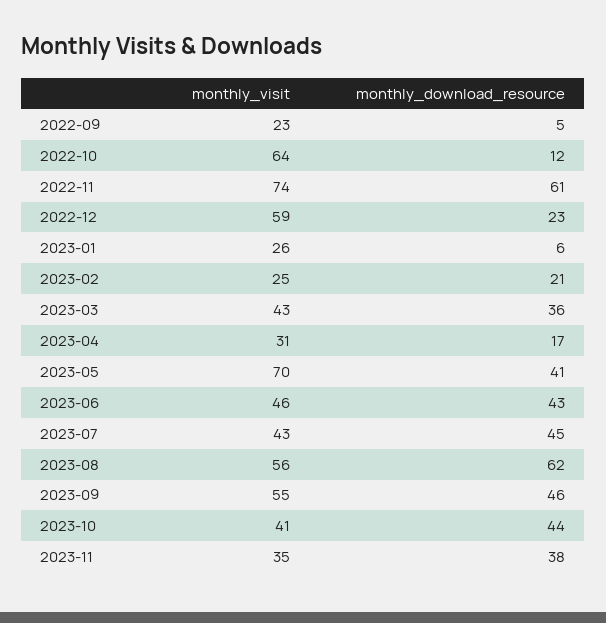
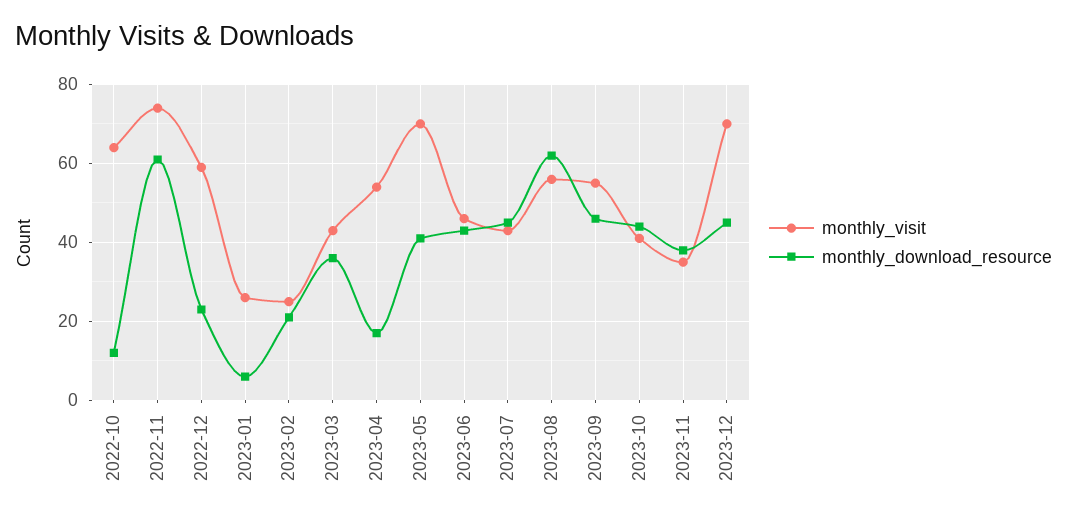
monthly_visit, 2022-09: 23 -> none
monthly_download_resource, 2022-09: 5 -> none
monthly_visit, 2023-04: 31 -> 55
monthly_visit, 2023-12: none -> 70
monthly_download_resource, 2023-12: none -> 45

